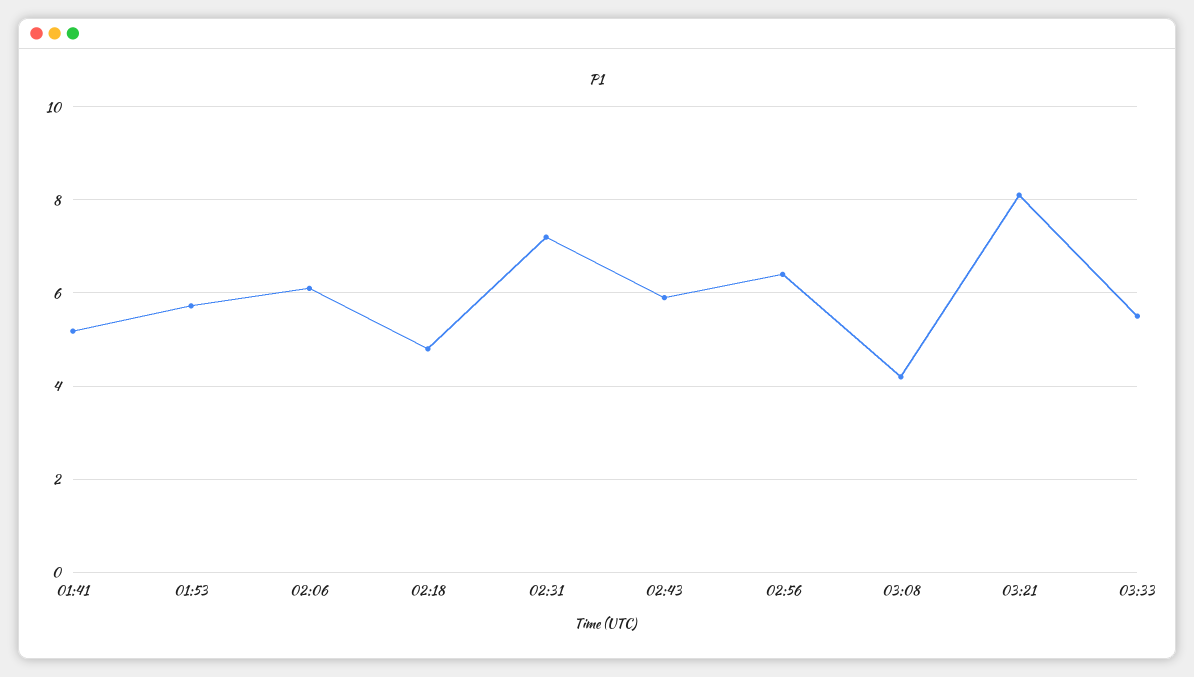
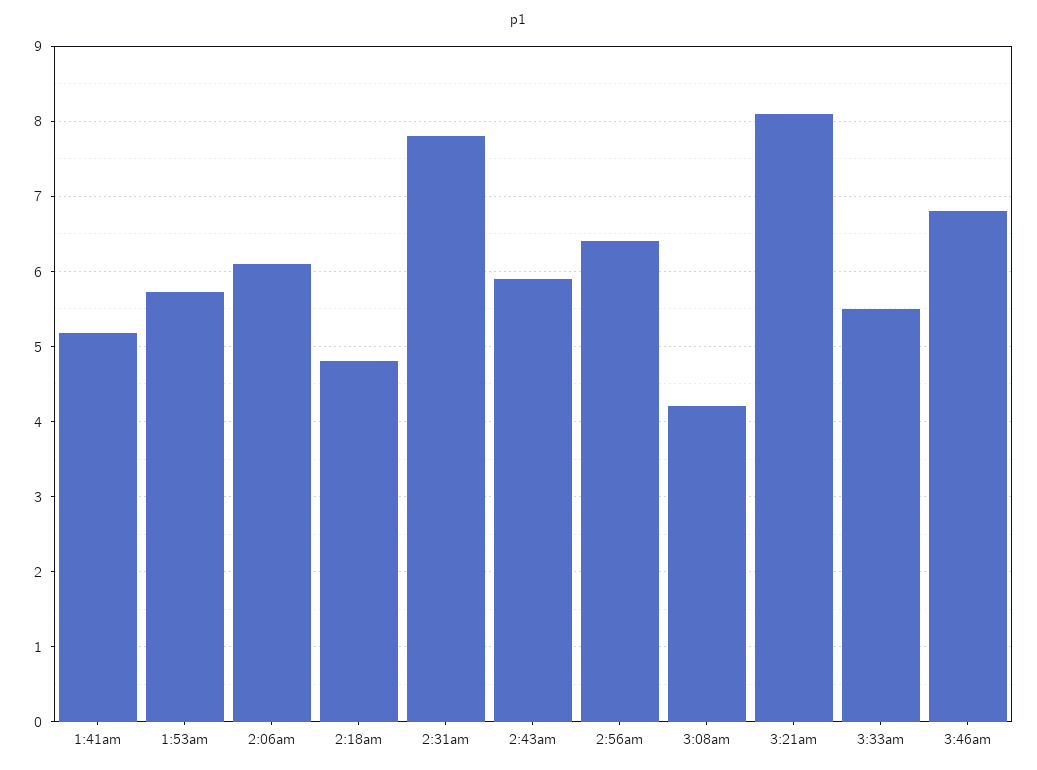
02:31: 7.2 -> 7.8
3:46am: none -> 6.8

